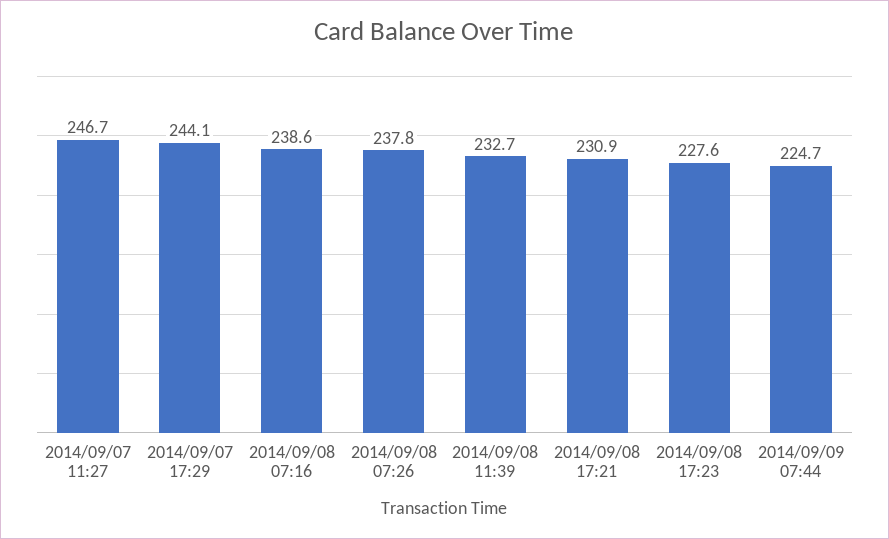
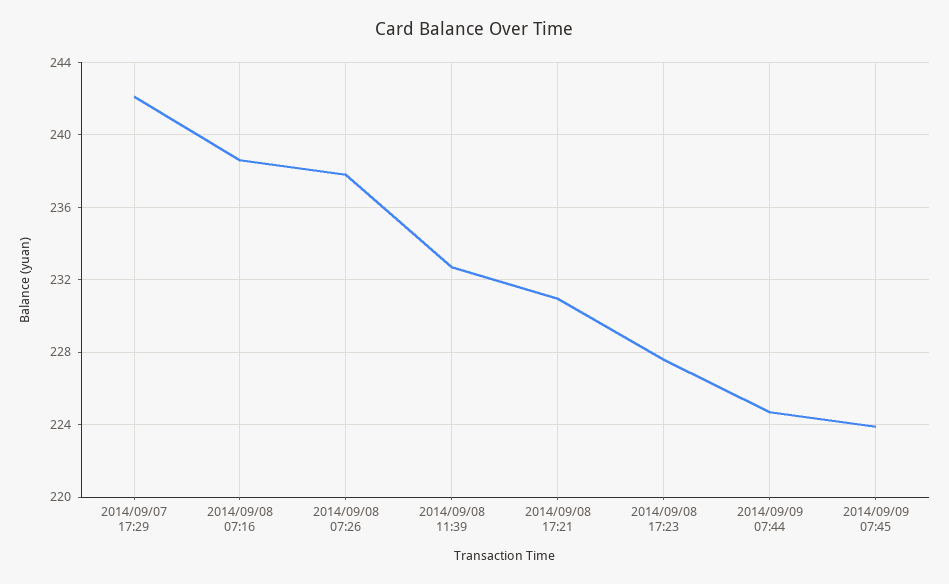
2014/09/07 11:27: 246.7 -> none
2014/09/07 17:29: 244.1 -> 242
2014/09/09 07:45: none -> 224

